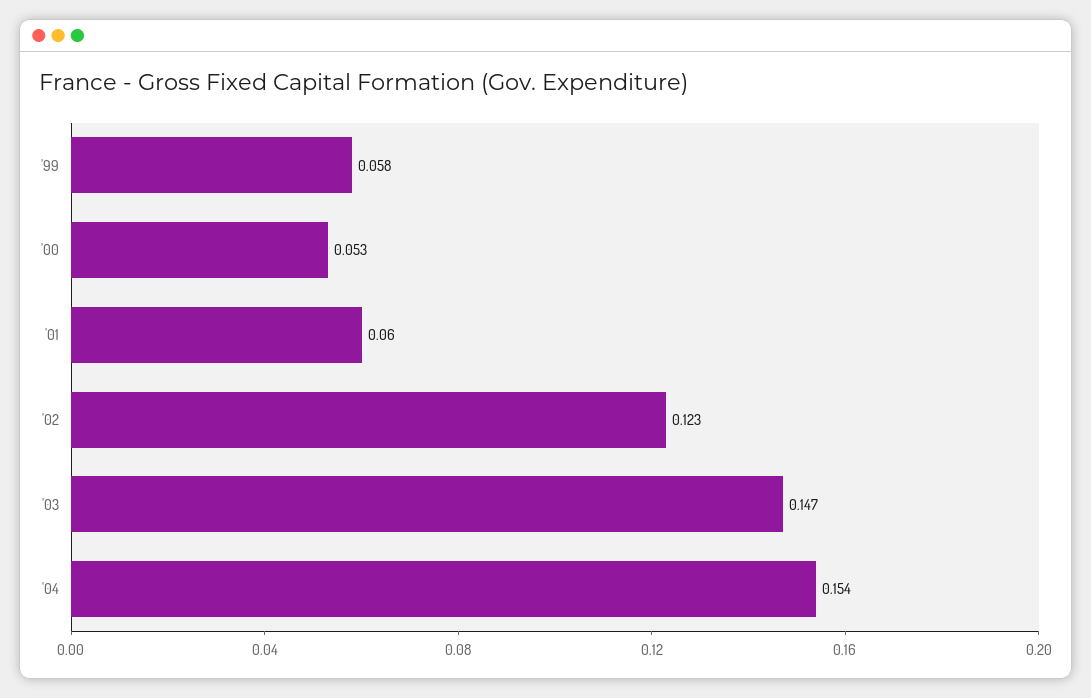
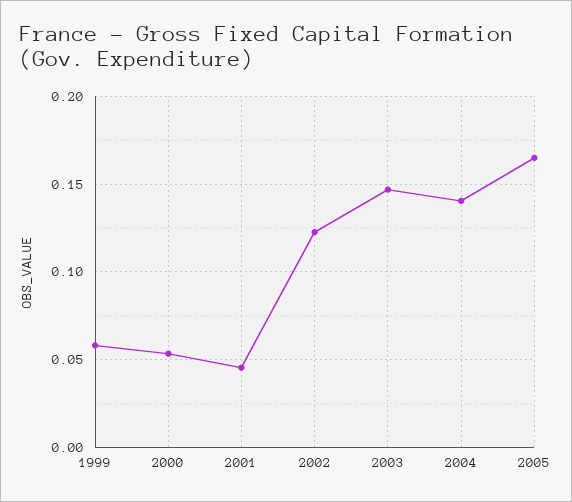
'01: 0.06 -> 0.045
'04: 0.154 -> 0.14
2005: none -> 0.165

